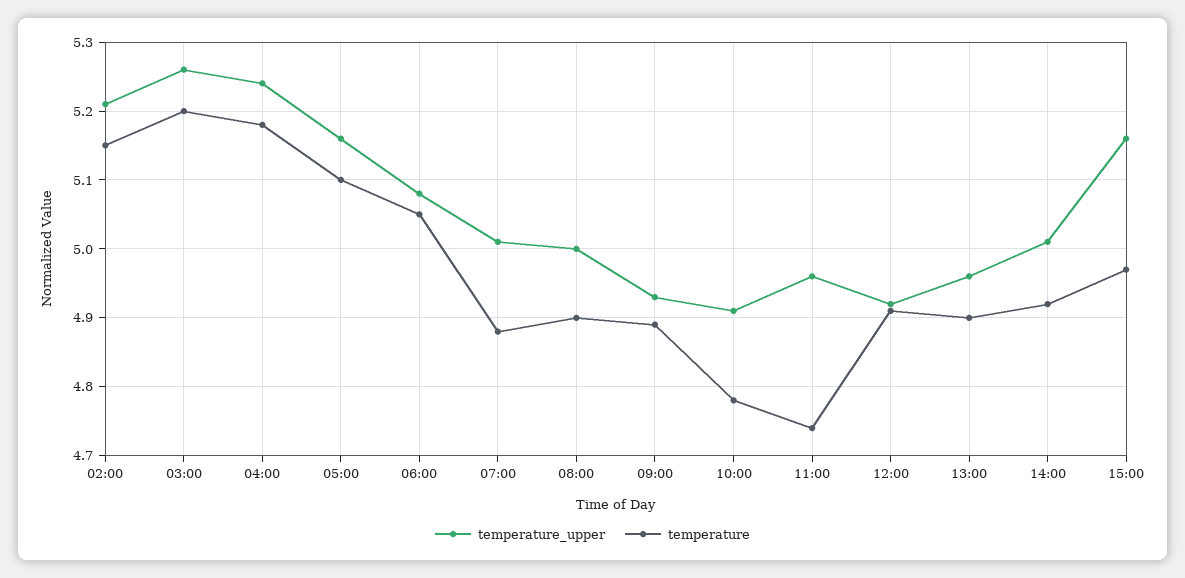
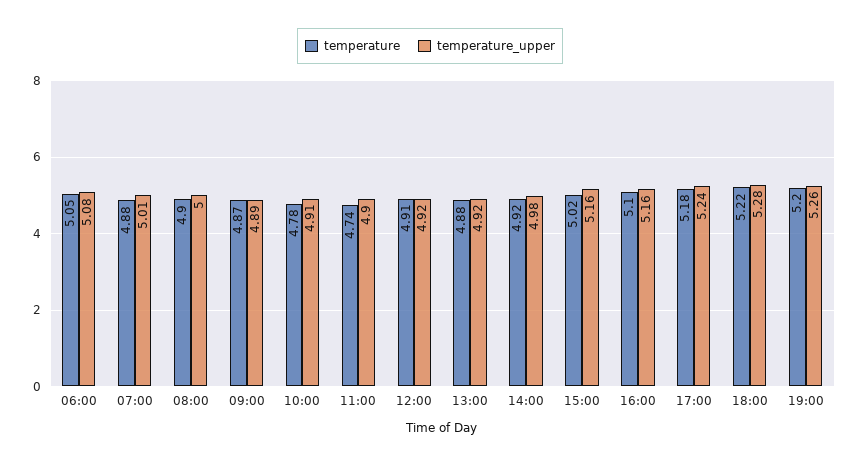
temperature_upper, 02:00: 5.21 -> none
temperature, 02:00: 5.15 -> none
temperature_upper, 03:00: 5.26 -> none
temperature, 03:00: 5.2 -> none
temperature_upper, 04:00: 5.24 -> none
temperature, 04:00: 5.18 -> none
temperature_upper, 05:00: 5.16 -> none
temperature, 05:00: 5.1 -> none
temperature_upper, 09:00: 4.93 -> 4.89
temperature, 09:00: 4.89 -> 4.87
temperature_upper, 11:00: 4.96 -> 4.9
temperature_upper, 13:00: 4.96 -> 4.92
temperature, 13:00: 4.9 -> 4.88
temperature_upper, 14:00: 5.01 -> 4.98
temperature, 15:00: 4.97 -> 5.02
temperature, 16:00: none -> 5.1
temperature_upper, 16:00: none -> 5.16
temperature, 17:00: none -> 5.18
temperature_upper, 17:00: none -> 5.24
temperature, 18:00: none -> 5.22
temperature_upper, 18:00: none -> 5.28
temperature, 19:00: none -> 5.2
temperature_upper, 19:00: none -> 5.26

